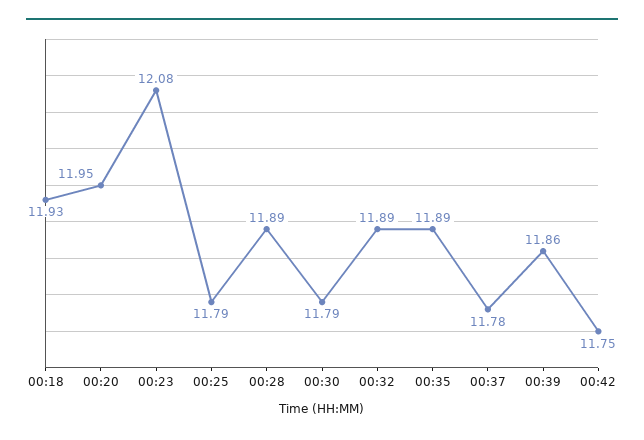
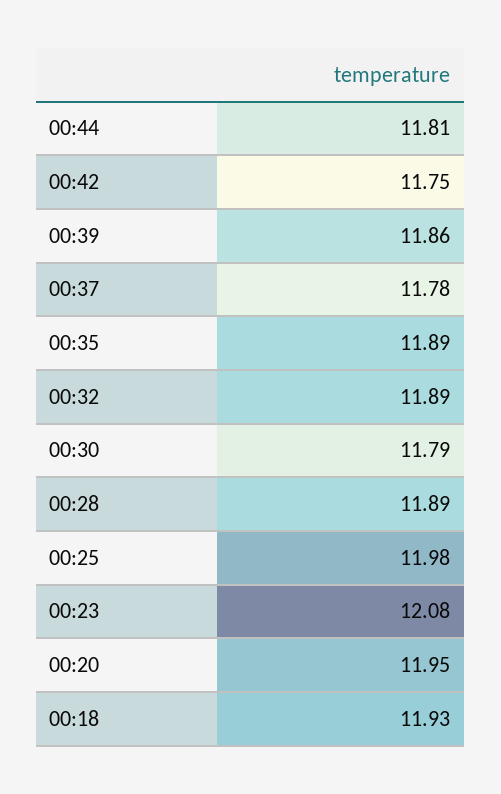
00:25: 11.79 -> 11.98
00:44: none -> 11.81

